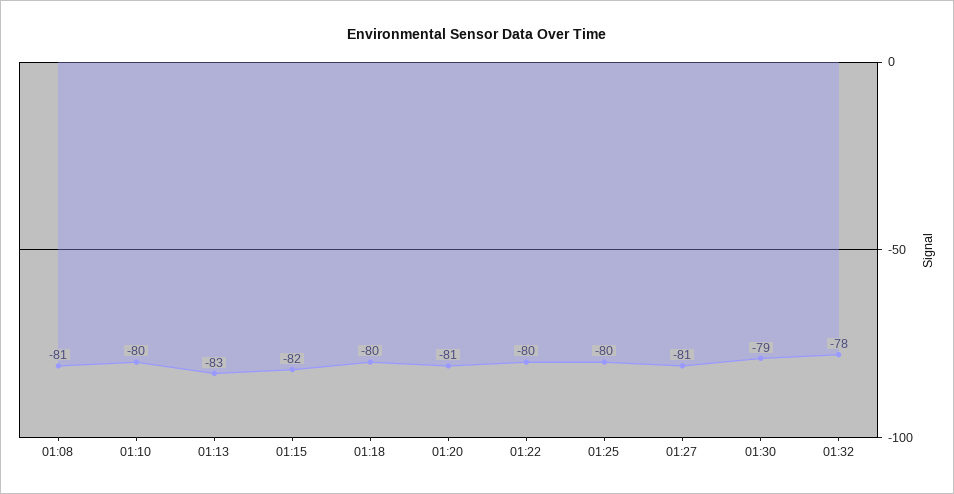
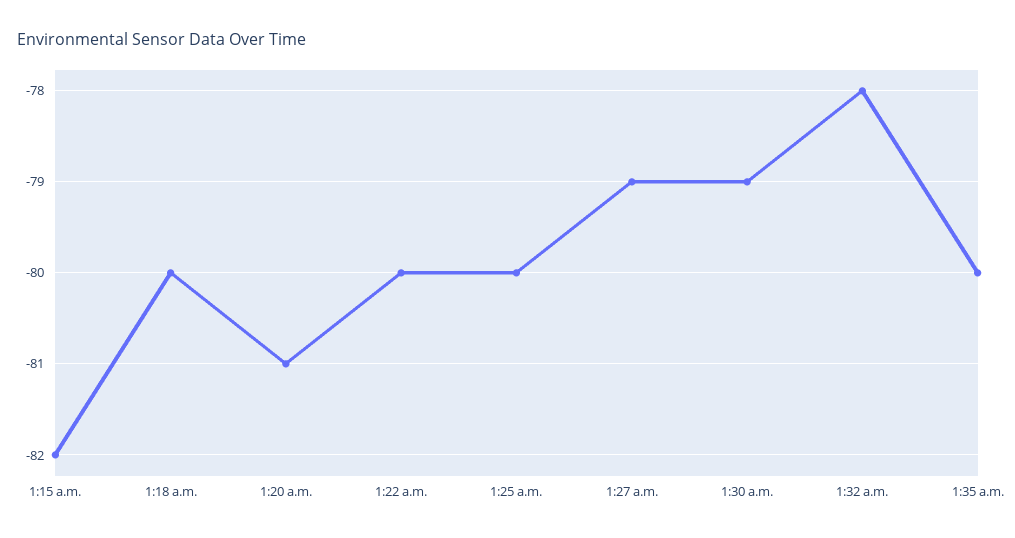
01:08: -81 -> none
01:10: -80 -> none
01:13: -83 -> none
01:27: -81 -> -79
1:35 a.m.: none -> -80

